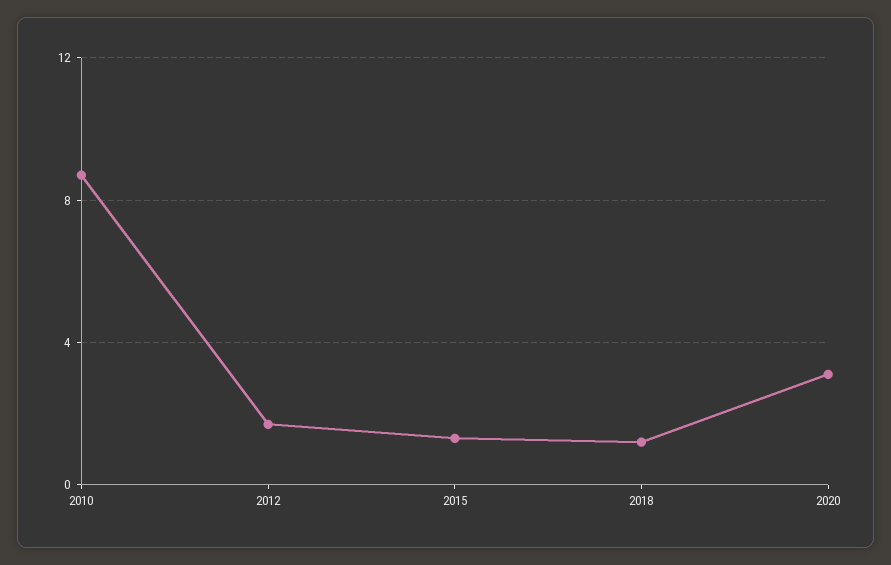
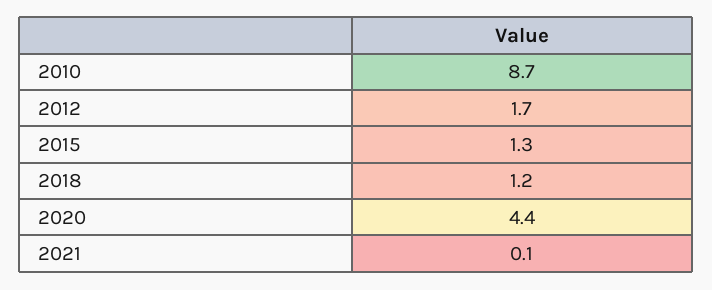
2020: 3 -> 4.4
2021: none -> 0.1

